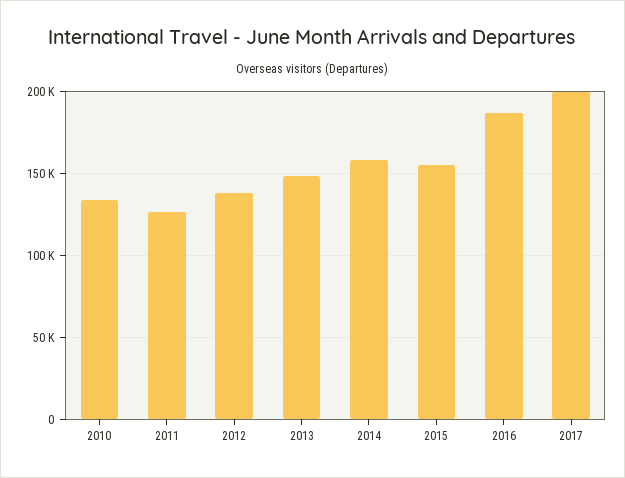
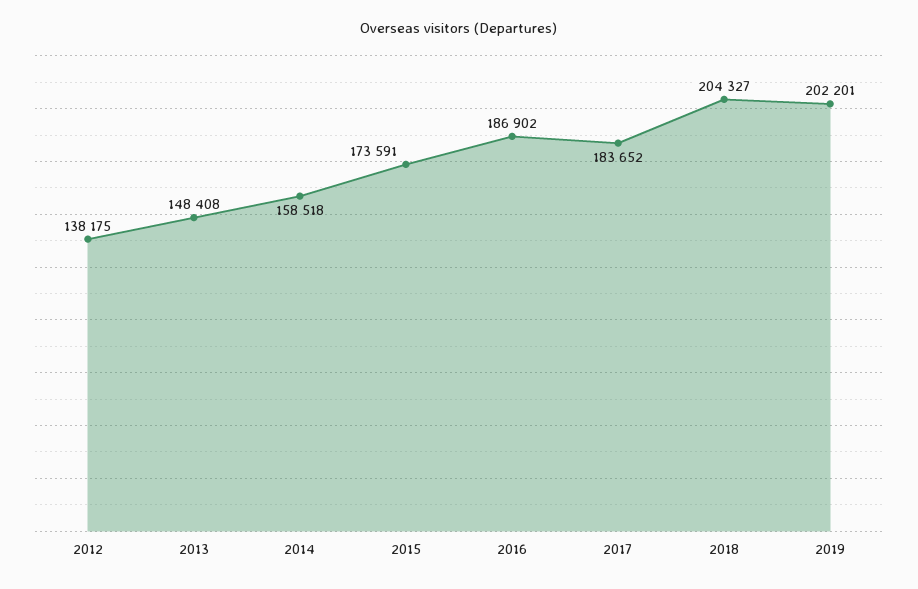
2010: 135000 -> none
2011: 125000 -> none
2015: 155000 -> 173591
2017: 200000 -> 183652
2018: none -> 204327
2019: none -> 202201

